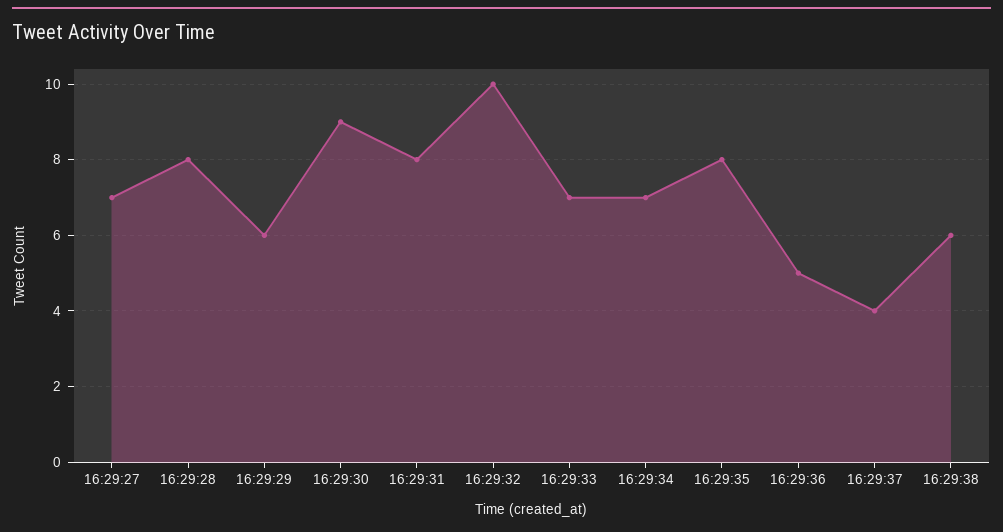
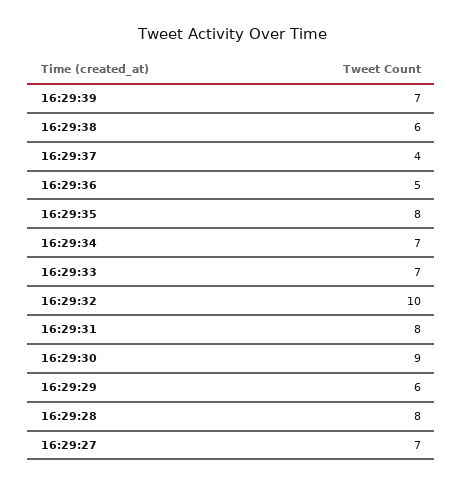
16:29:39: none -> 7

